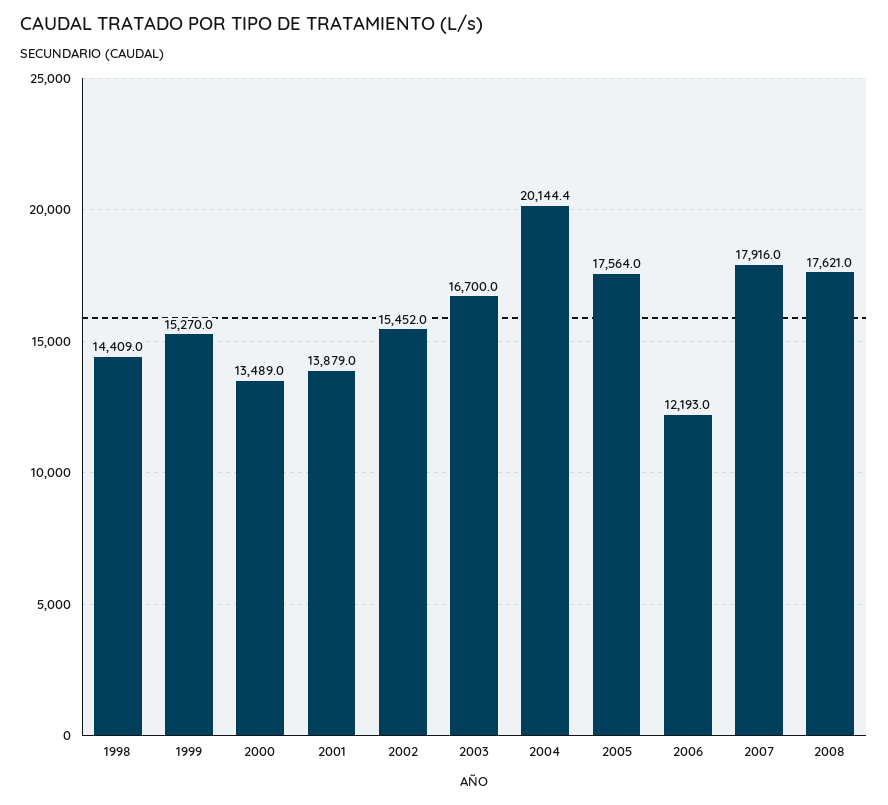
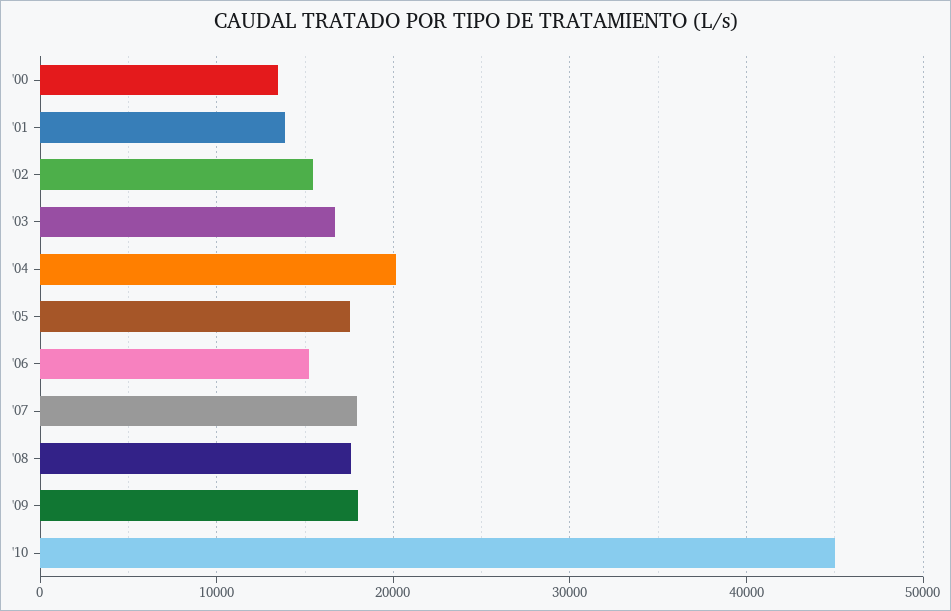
1998: 14409 -> none
1999: 15270 -> none
2006: 12193 -> 15000
'09: none -> 18000
'10: none -> 45000

